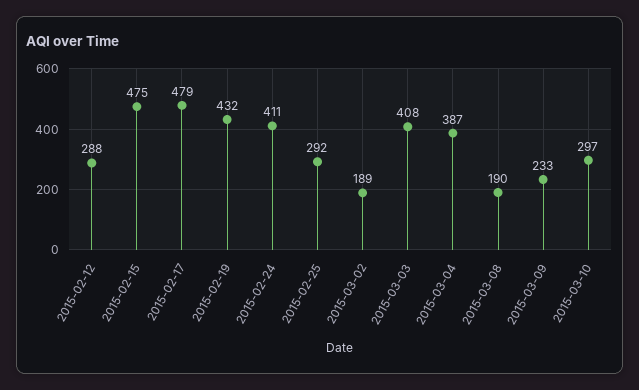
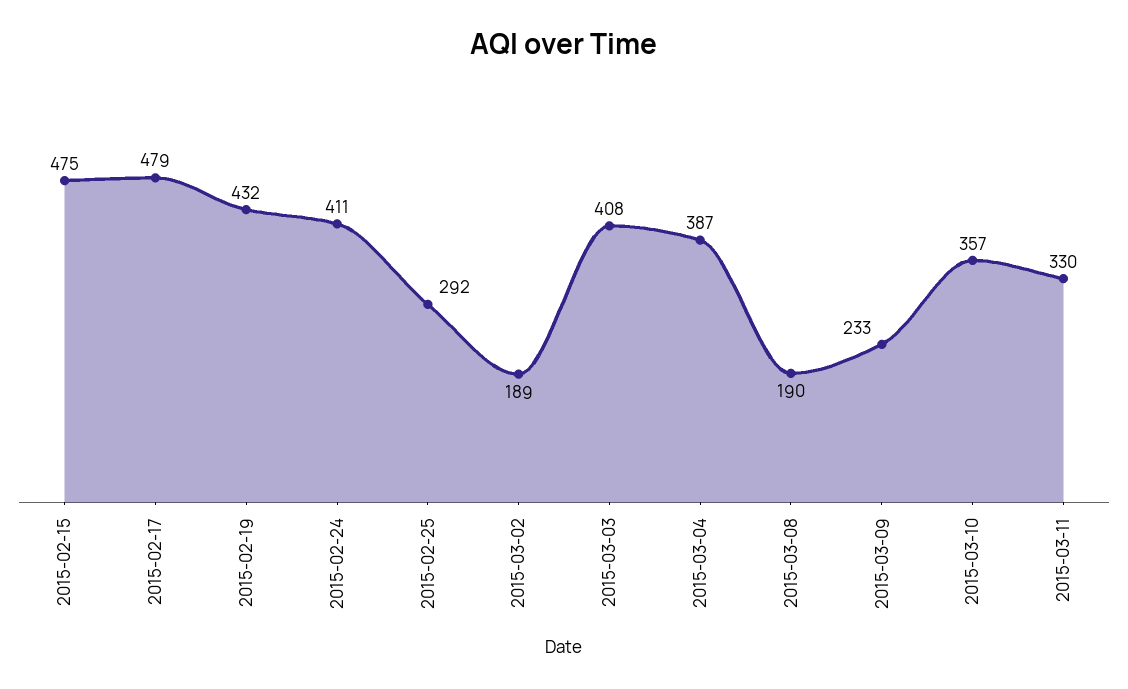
2015-02-12: 288 -> none
2015-03-10: 297 -> 357
2015-03-11: none -> 330

